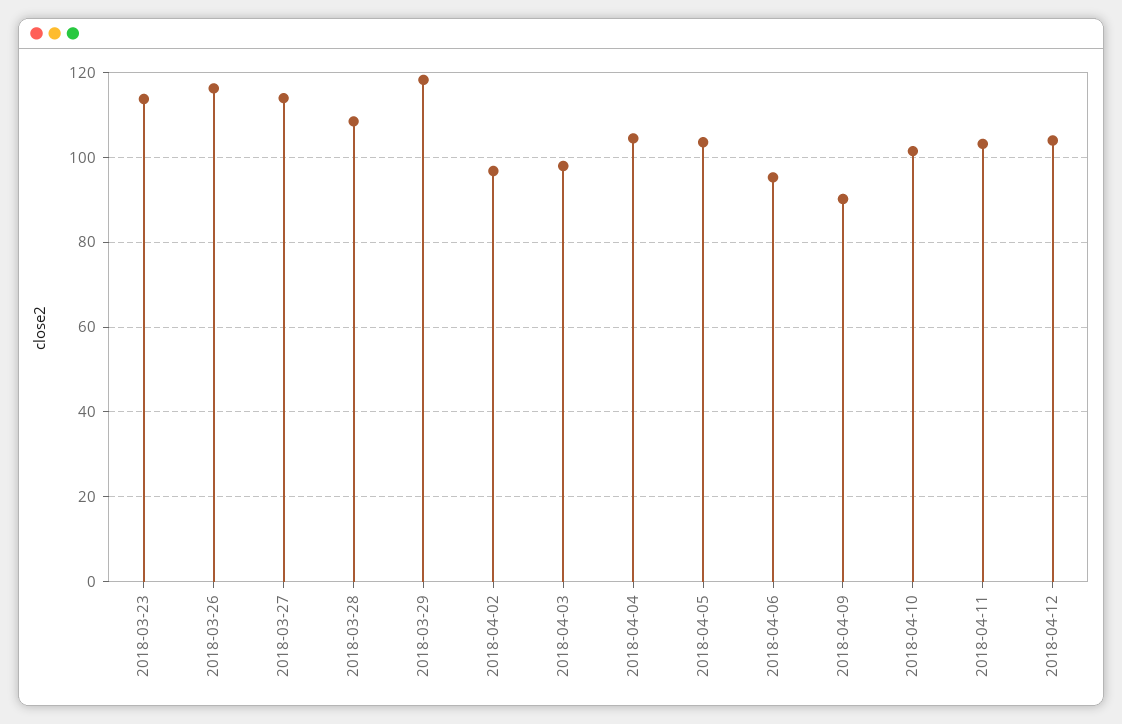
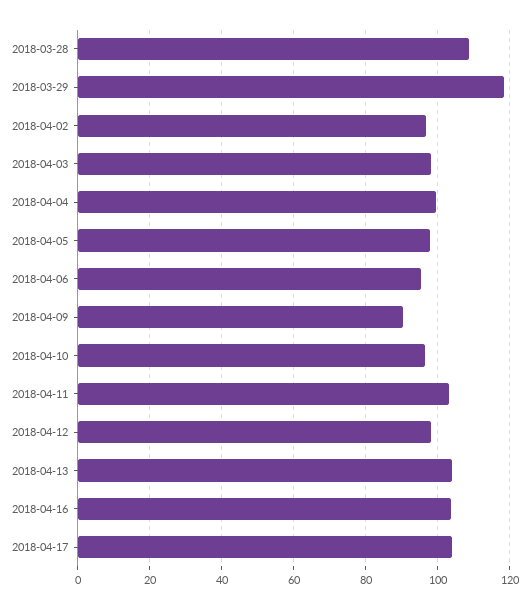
2018-03-23: 114 -> none
2018-03-26: 116 -> none
2018-03-27: 114 -> none
2018-04-04: 104 -> 100
2018-04-05: 104 -> 98
2018-04-10: 102 -> 96
2018-04-12: 104 -> 98
2018-04-13: none -> 104
2018-04-16: none -> 104
2018-04-17: none -> 104

